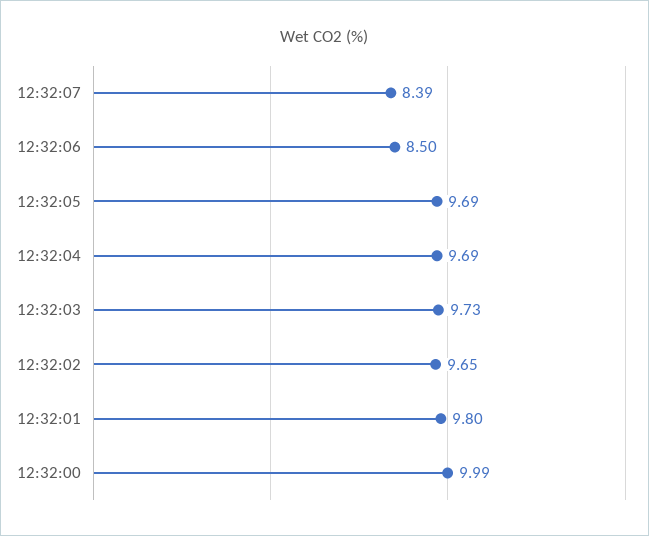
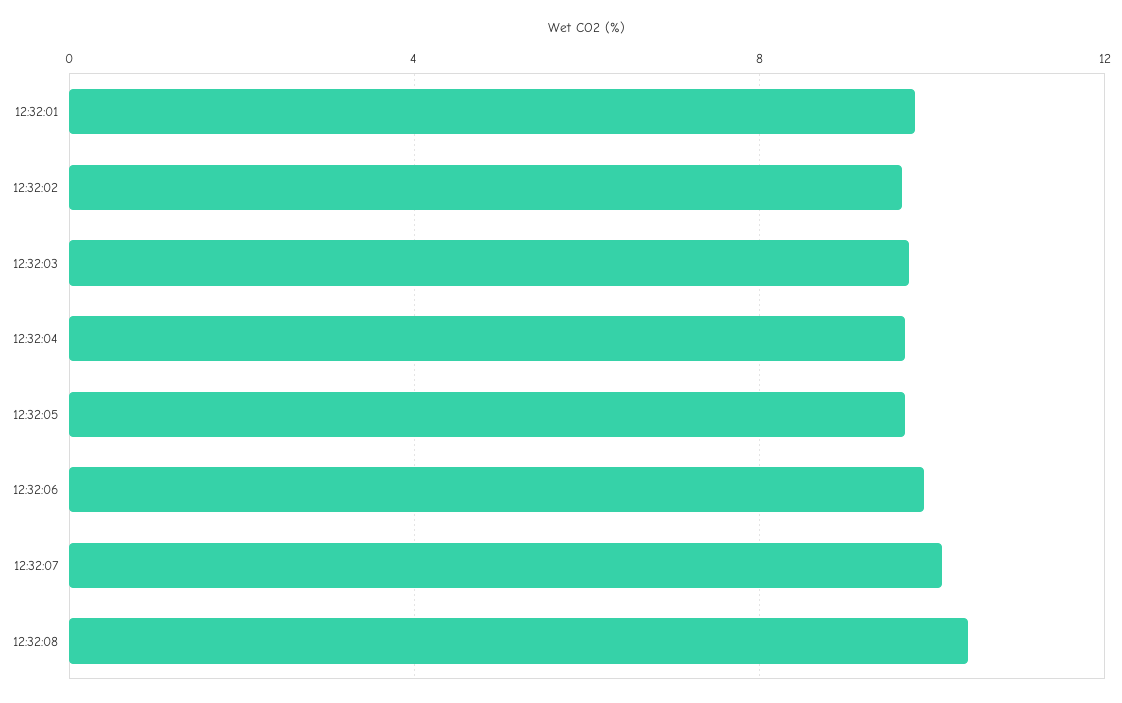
12:32:07: 8.39 -> 10
12:32:06: 8.5 -> 10
12:32:00: 9.99 -> none
12:32:08: none -> 10.5

